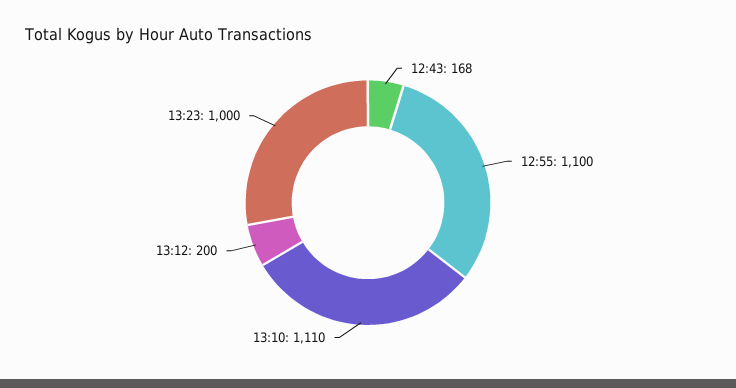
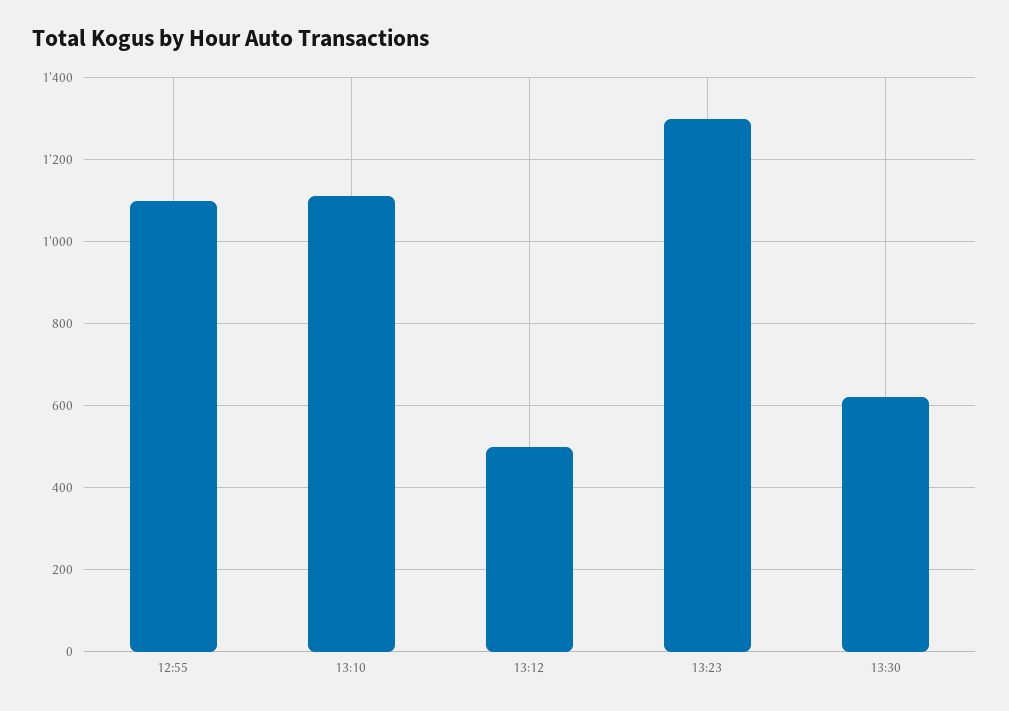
12:43: 168 -> none
13:12: 200 -> 500
13:23: 1000 -> 1300
13:30: none -> 620

